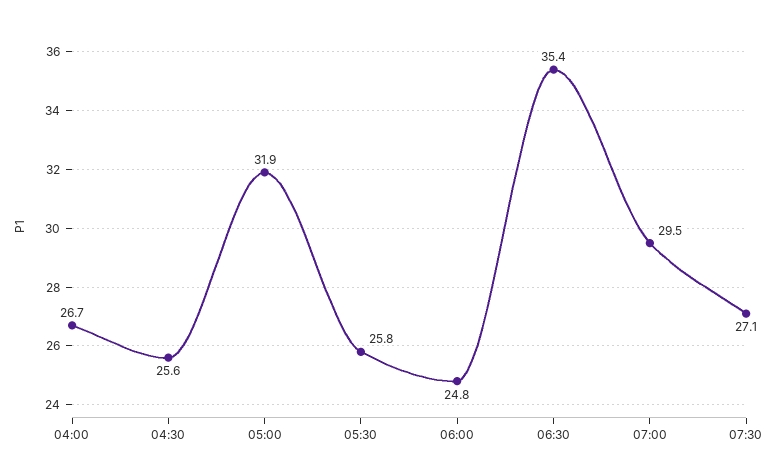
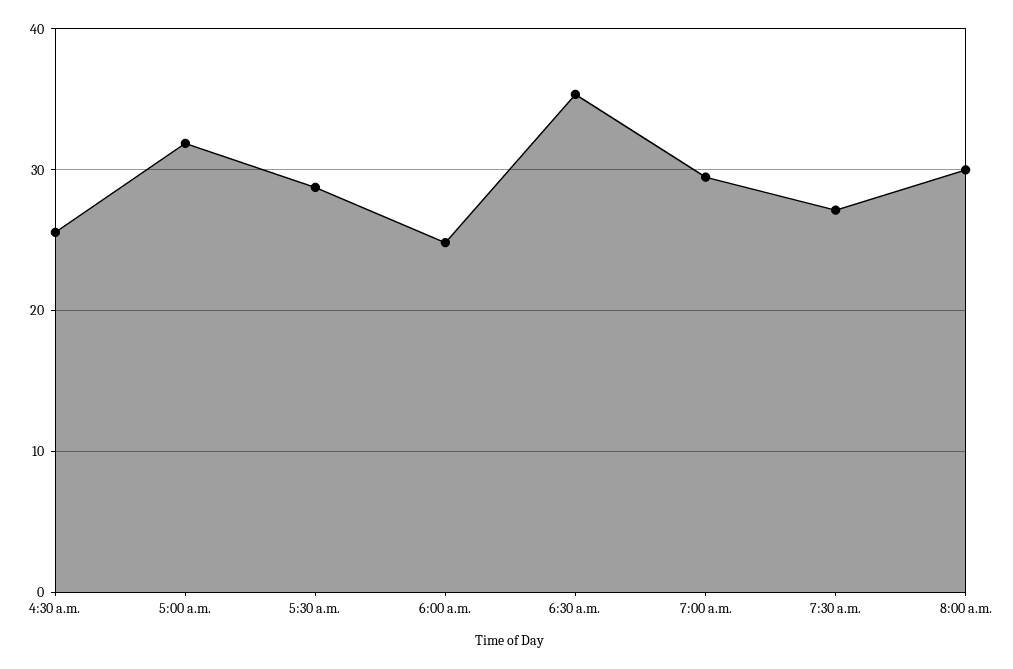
04:00: 26.7 -> none
05:30: 25.8 -> 29
8:00 a.m.: none -> 30

